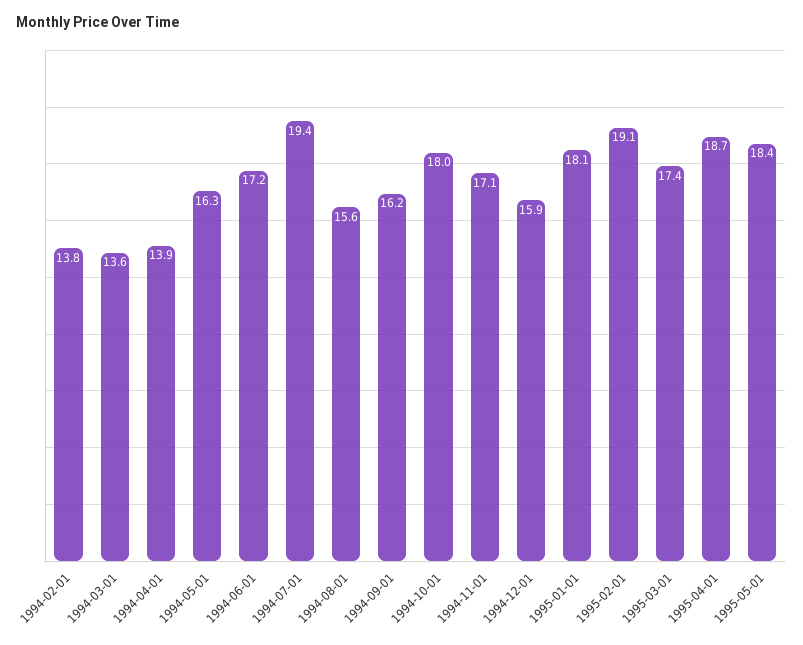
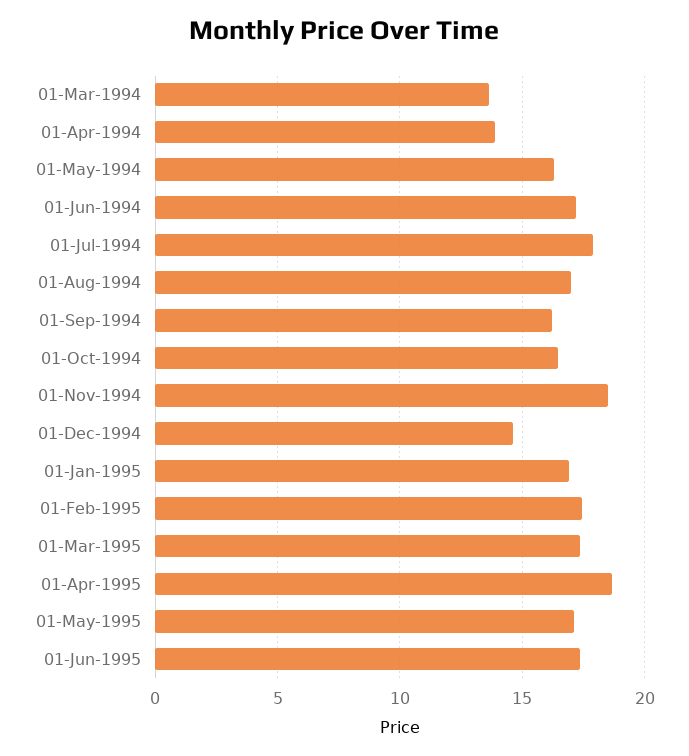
1994-02-01: 13.8 -> none
1994-07-01: 19.4 -> 18
1994-08-01: 15.6 -> 17
1994-10-01: 18 -> 16.5
1994-11-01: 17.1 -> 18.5
1994-12-01: 15.9 -> 14.5
1995-01-01: 18.1 -> 17
1995-02-01: 19.1 -> 17.5
1995-05-01: 18.4 -> 17
01-Jun-1995: none -> 17.5

